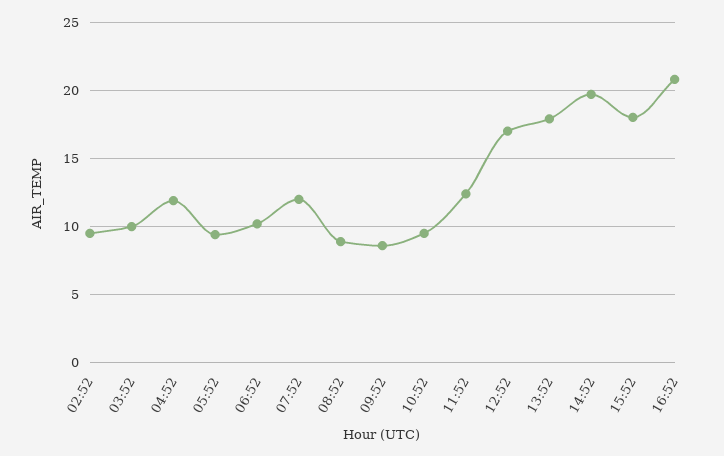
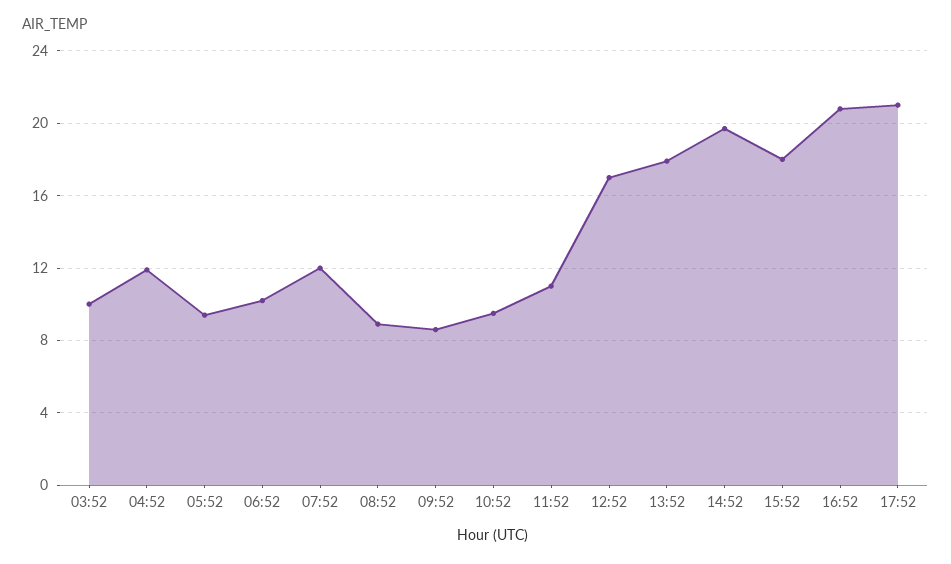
02:52: 9.5 -> none
11:52: 12.5 -> 11
17:52: none -> 21

